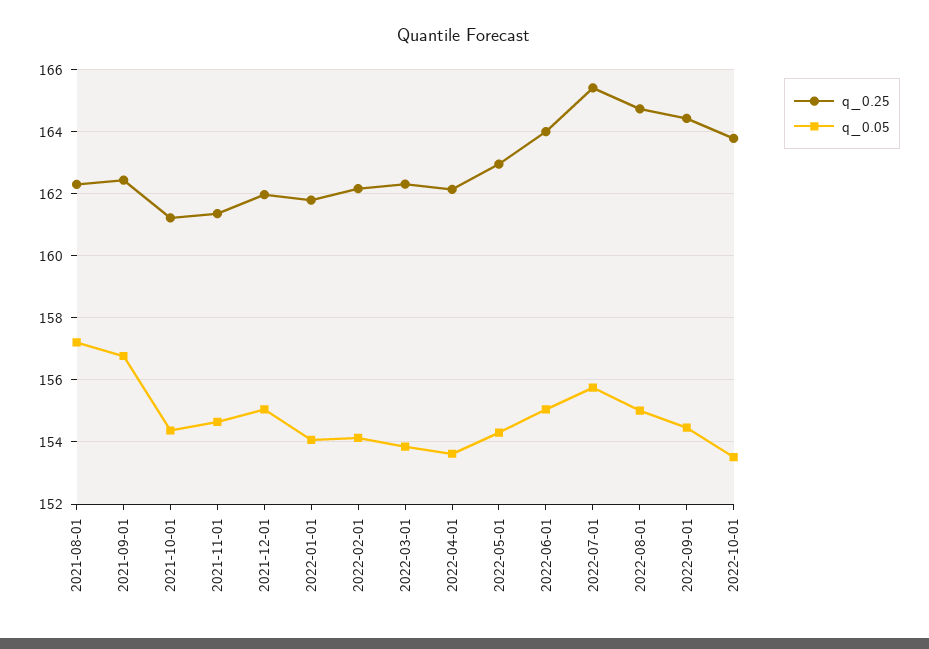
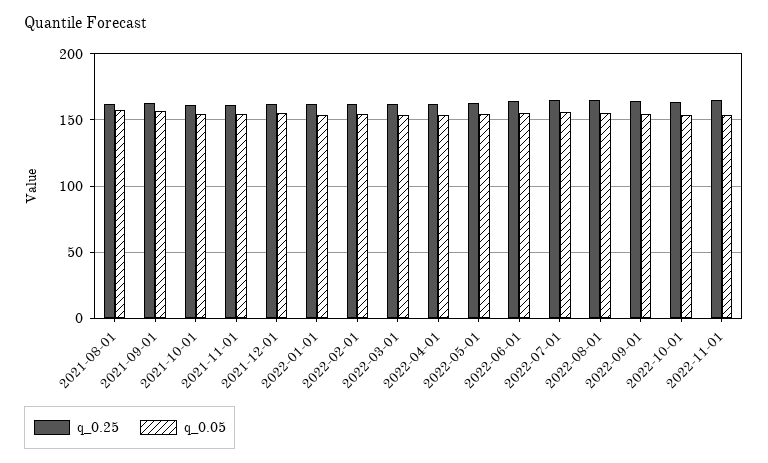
q_0.25, 2022-11-01: none -> 165
q_0.05, 2022-11-01: none -> 155

